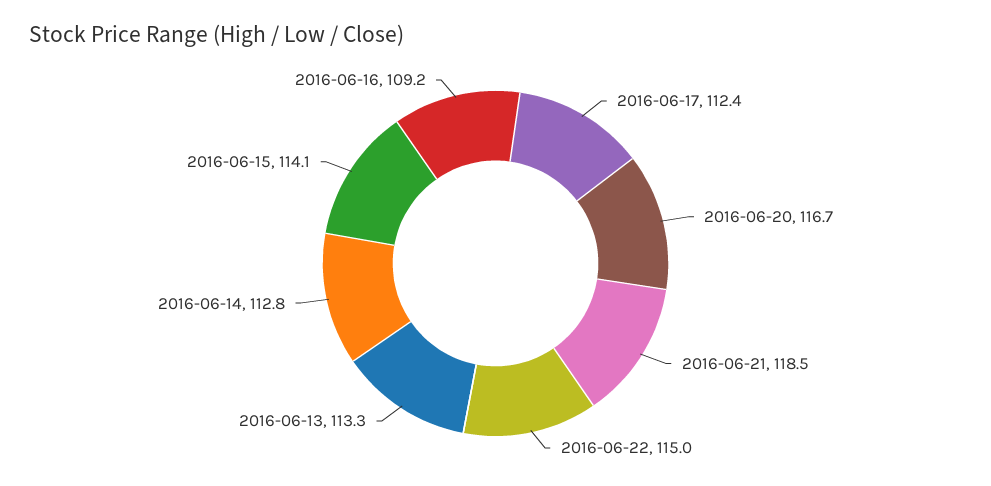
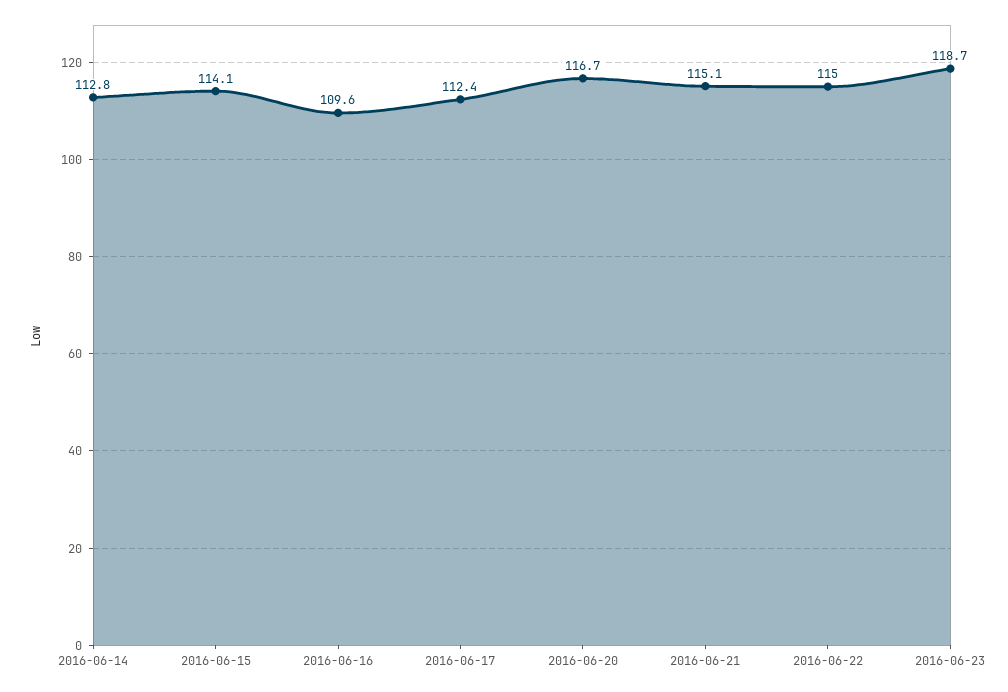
2016-06-21: 118.5 -> 115.1
2016-06-13: 113.3 -> none
2016-06-16: 109.2 -> 109.6
2016-06-23: none -> 118.7

